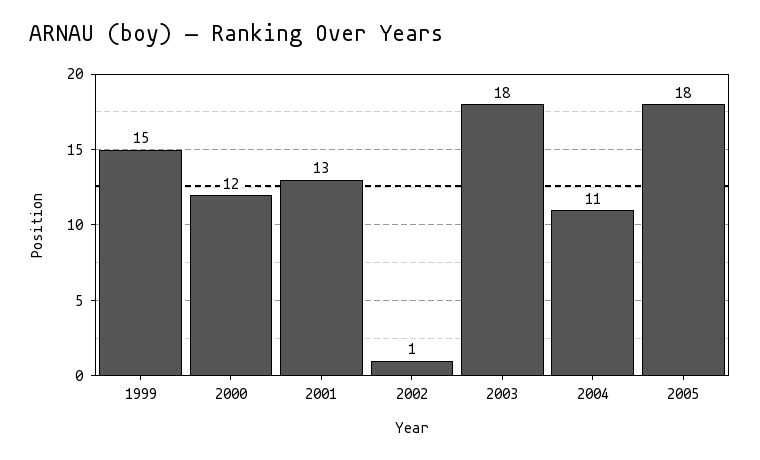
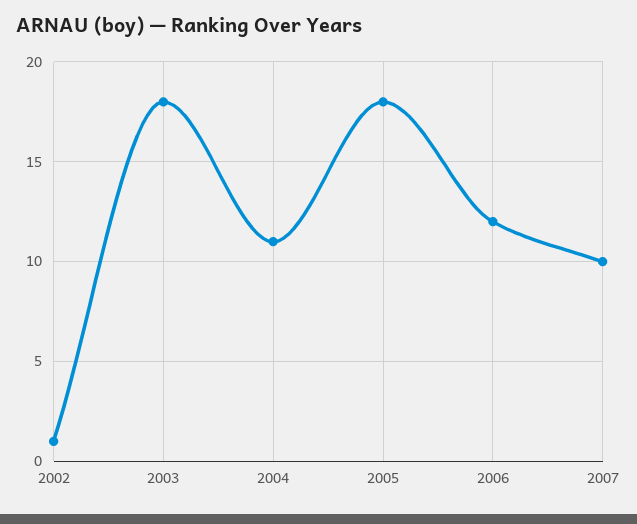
1999: 15 -> none
2000: 12 -> none
2001: 13 -> none
2006: none -> 12
2007: none -> 10

